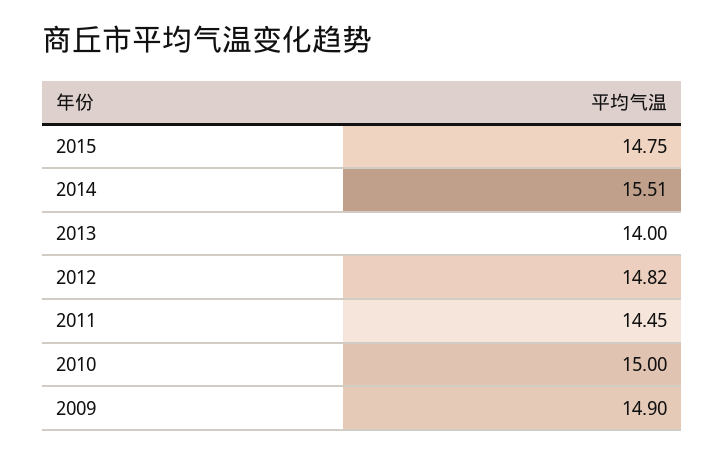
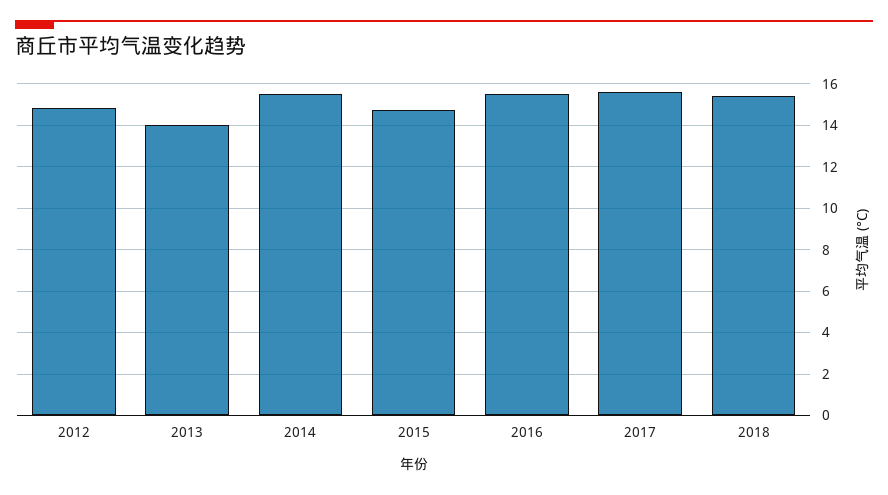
2011: 14.45 -> none
2010: 15 -> none
2009: 14.9 -> none
2016: none -> 15.5
2017: none -> 15.5
2018: none -> 15.5

